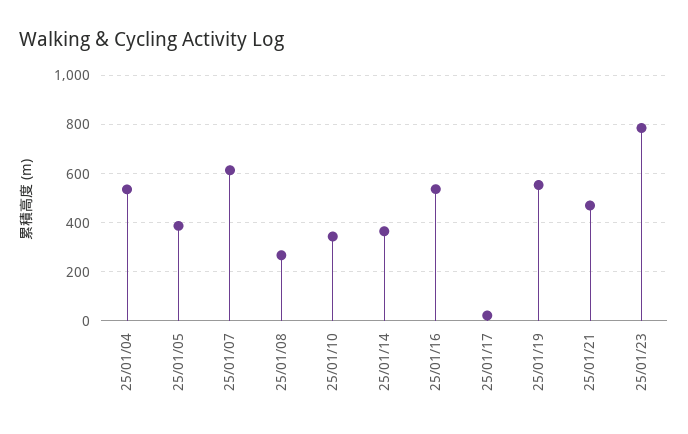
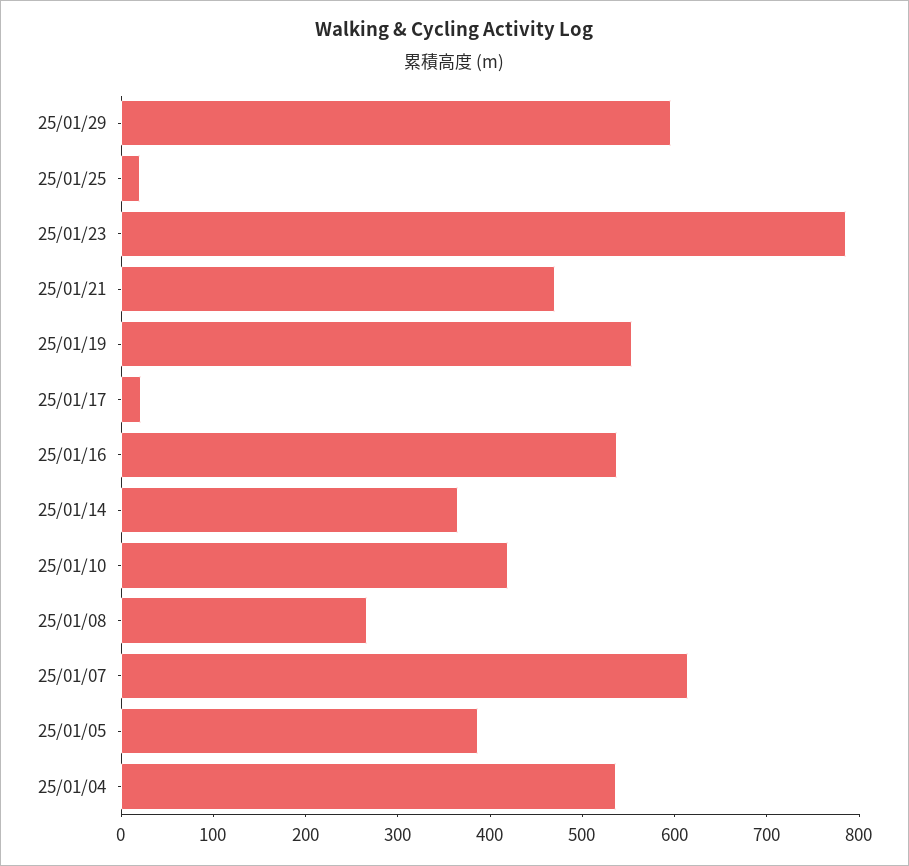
25/01/10: 350 -> 420
25/01/29: none -> 600
25/01/25: none -> 20

